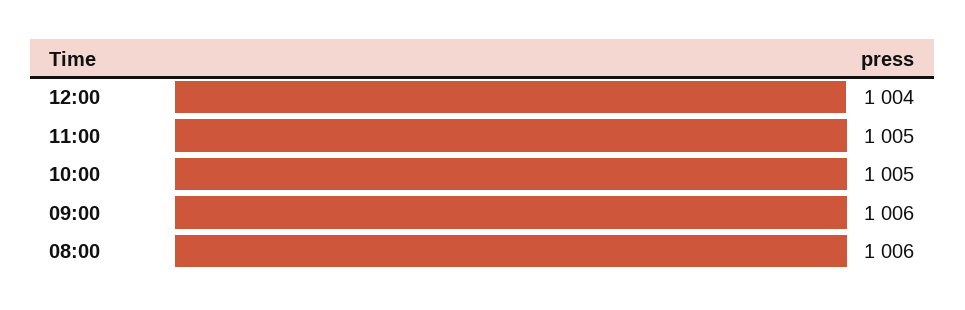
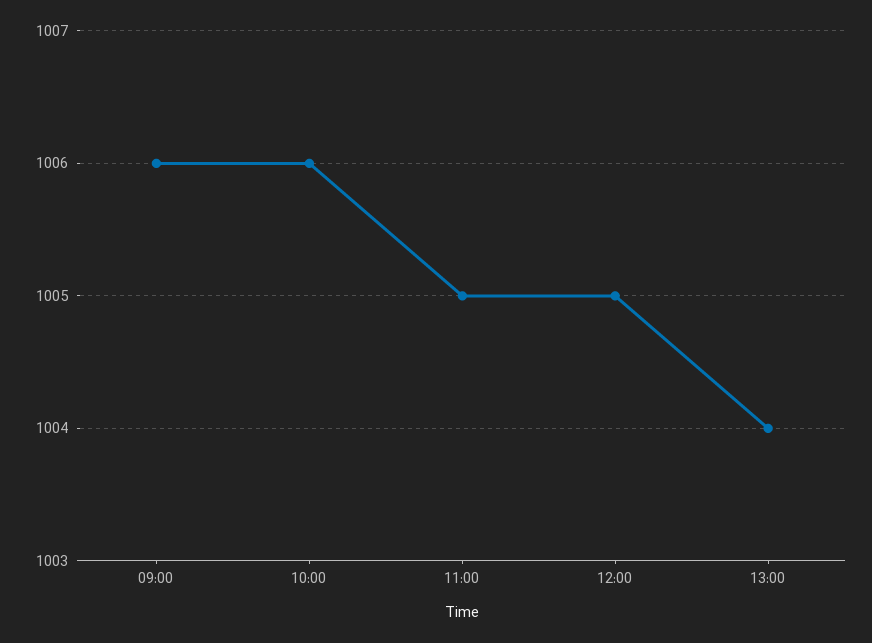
12:00: 1004 -> 1005
10:00: 1005 -> 1006
08:00: 1006 -> none
13:00: none -> 1004

